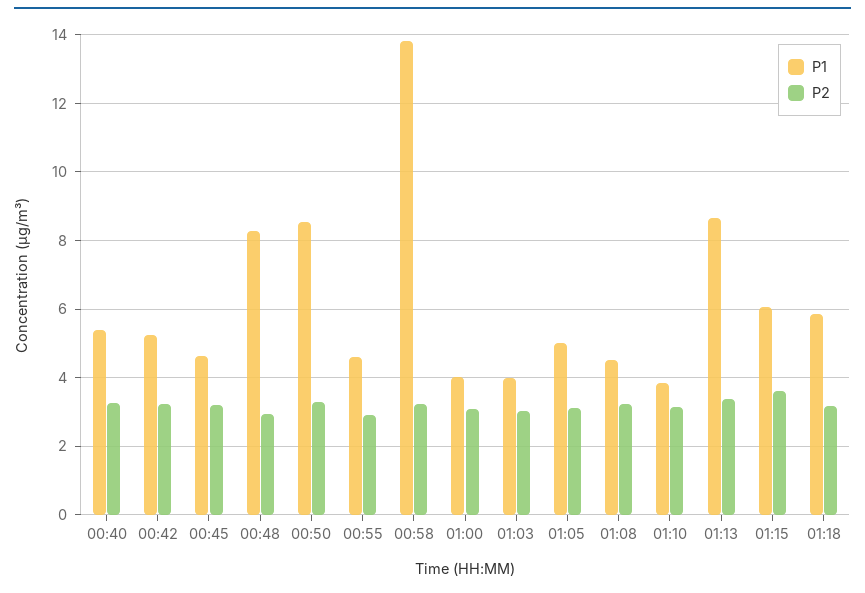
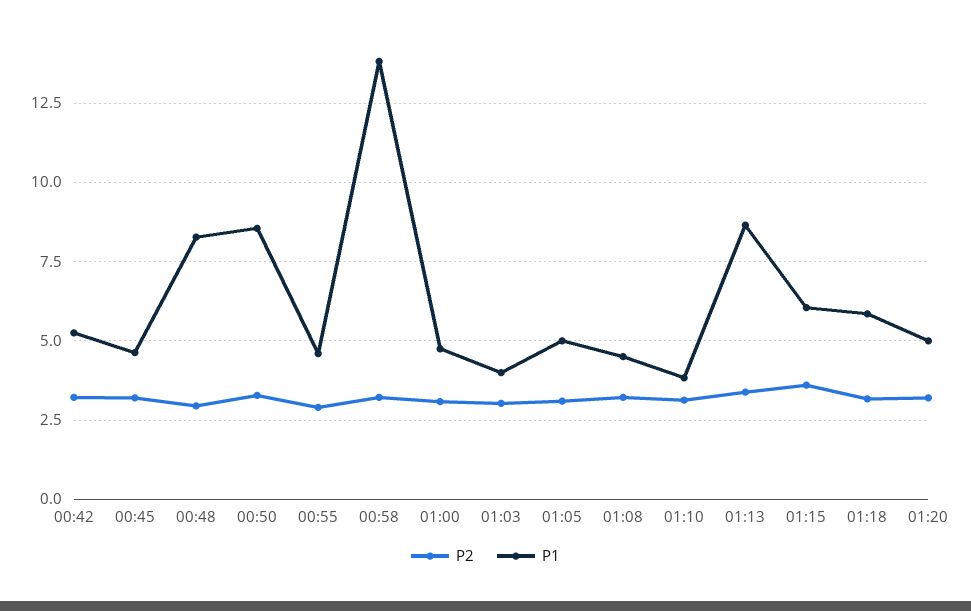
P1, 00:40: 5.4 -> none
P2, 00:40: 3.2 -> none
P1, 01:00: 4 -> 4.75
P2, 01:20: none -> 3.25
P1, 01:20: none -> 5

